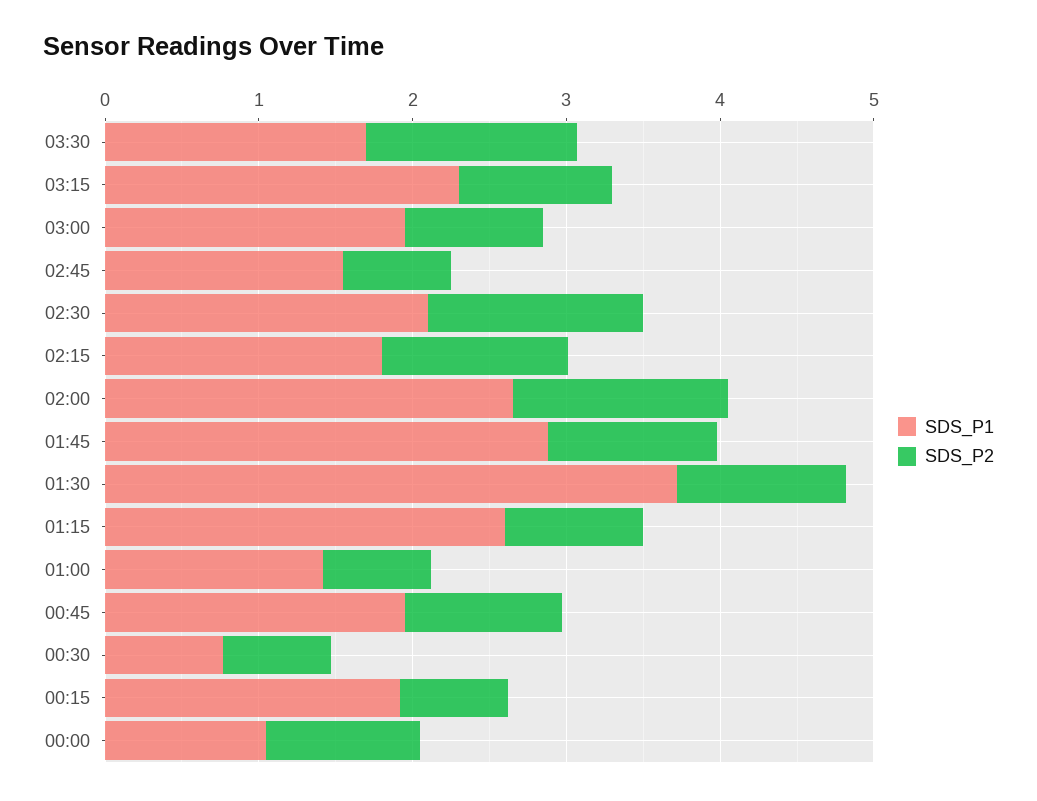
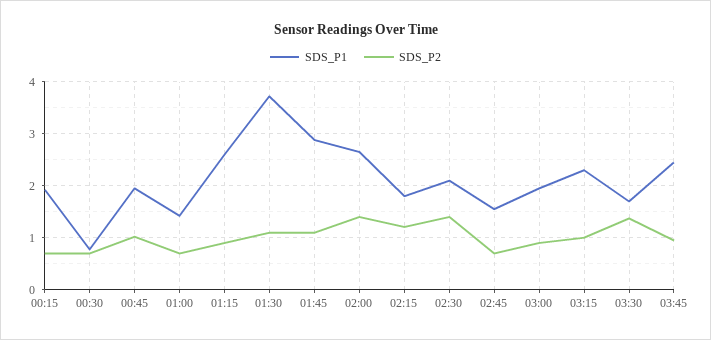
SDS_P1, 00:00: 1 -> none
SDS_P2, 00:00: 1 -> none
SDS_P1, 03:45: none -> 2.4
SDS_P2, 03:45: none -> 1

